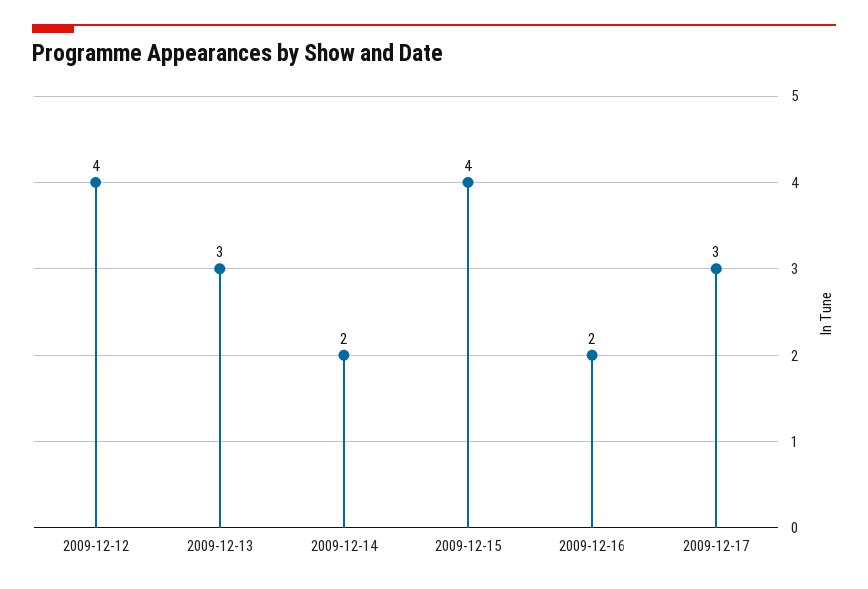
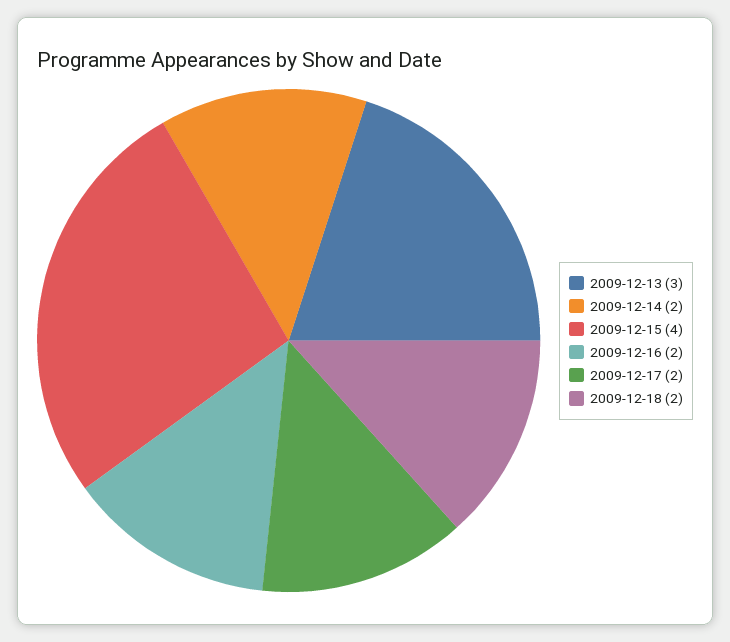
2009-12-12: 4 -> none
2009-12-17: 3 -> 2
2009-12-18: none -> 2

